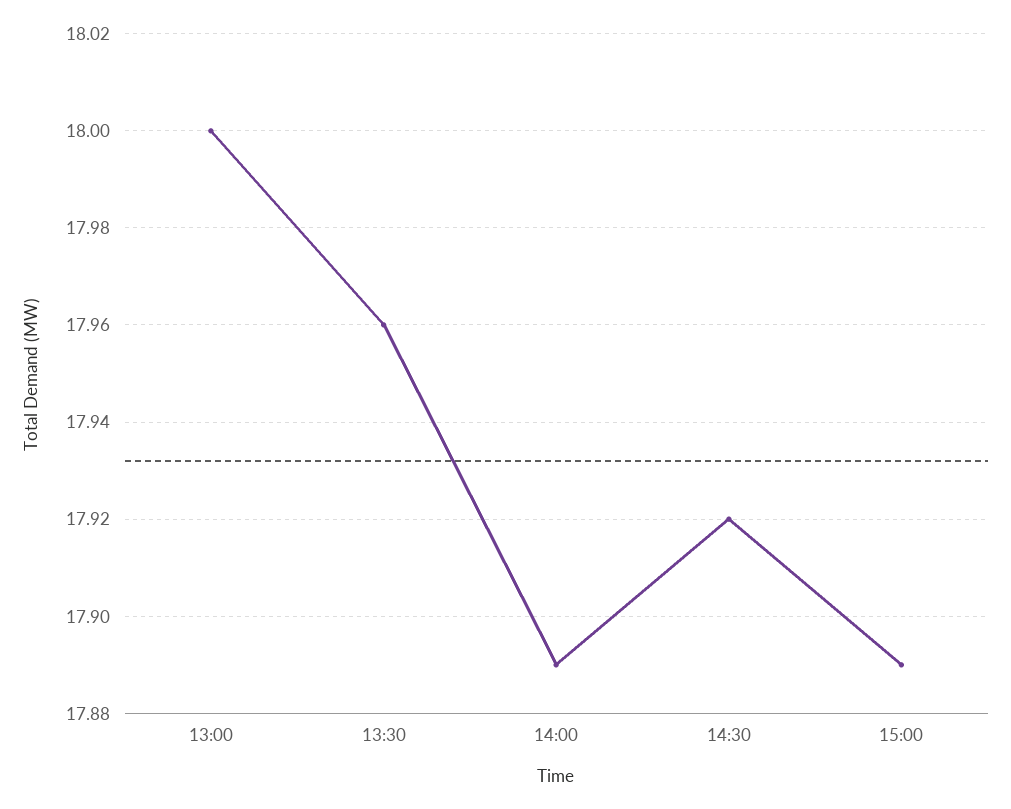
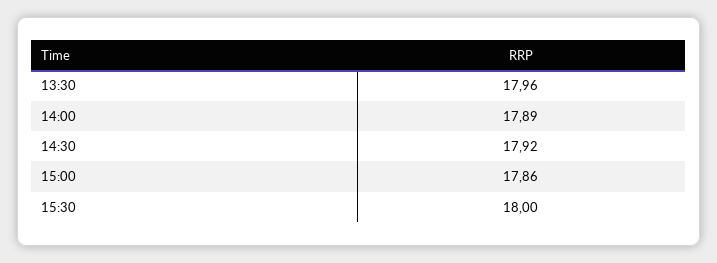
13:00: 18 -> none
15:00: 17.89 -> 17.86
15:30: none -> 18

